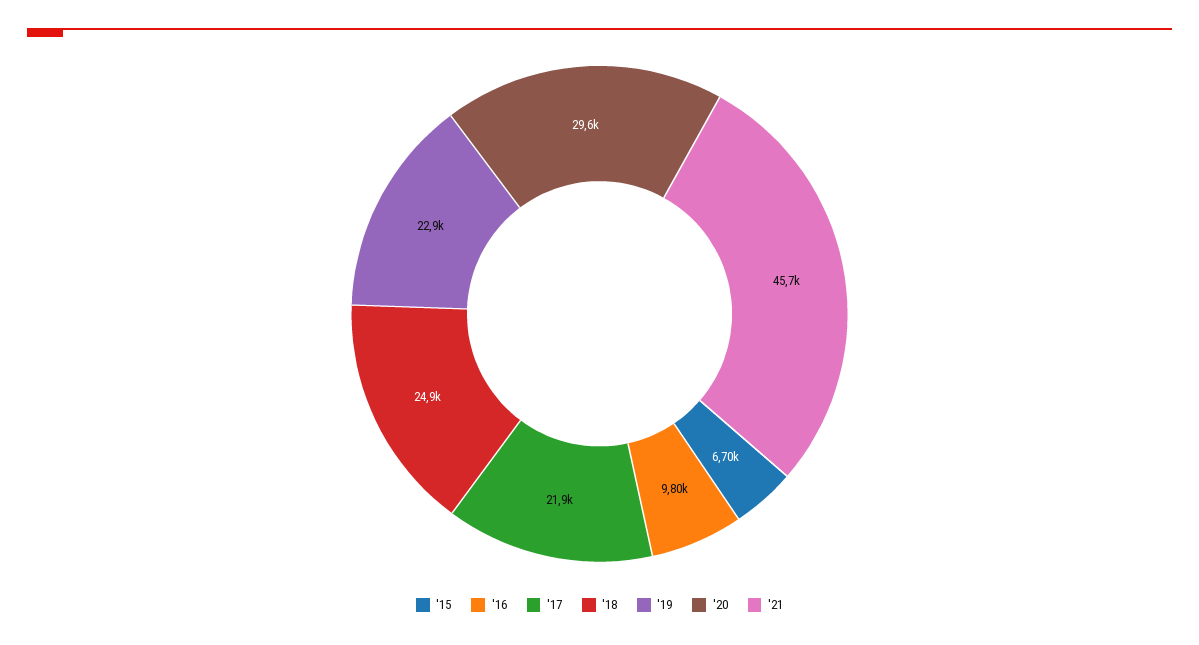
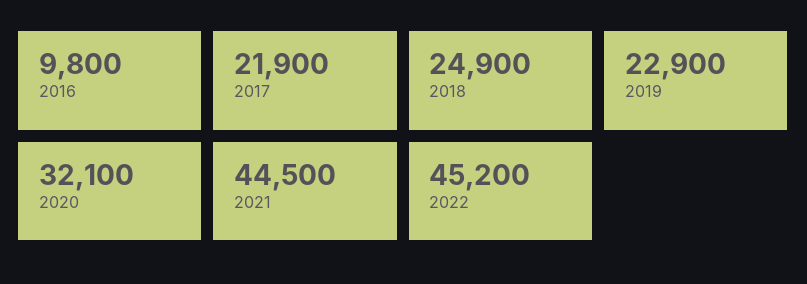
'15: 6700 -> none
'20: 29600 -> 32100
'21: 45700 -> 44500
2022: none -> 45200

